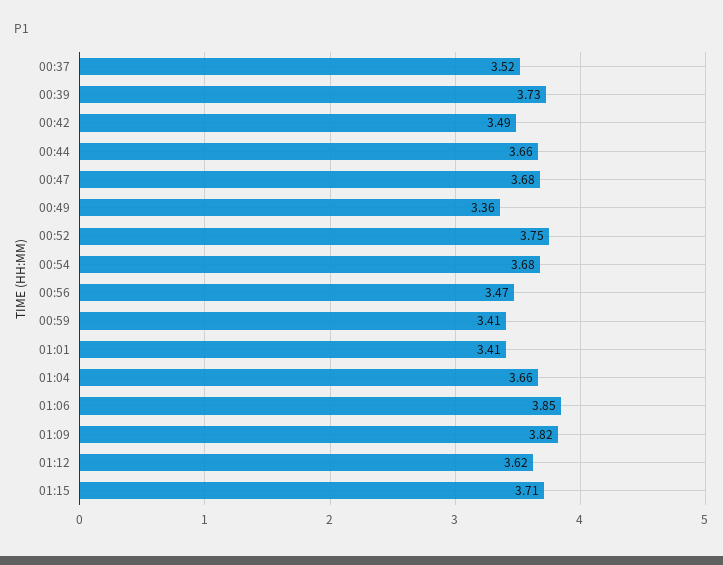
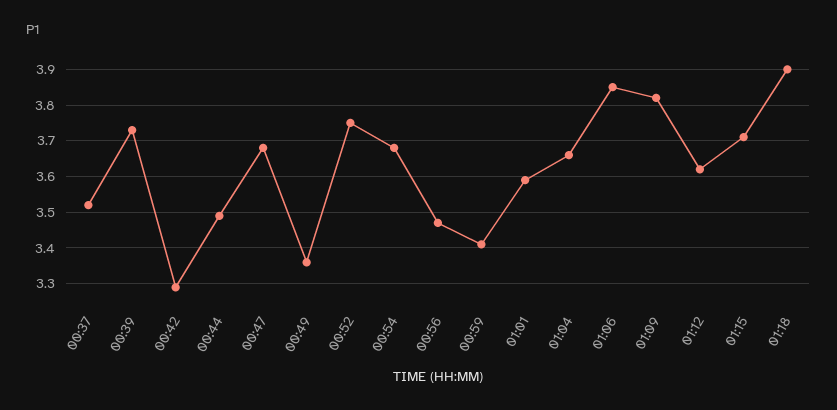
00:42: 3.49 -> 3.3
00:44: 3.66 -> 3.5
01:01: 3.41 -> 3.6
01:18: none -> 3.9

